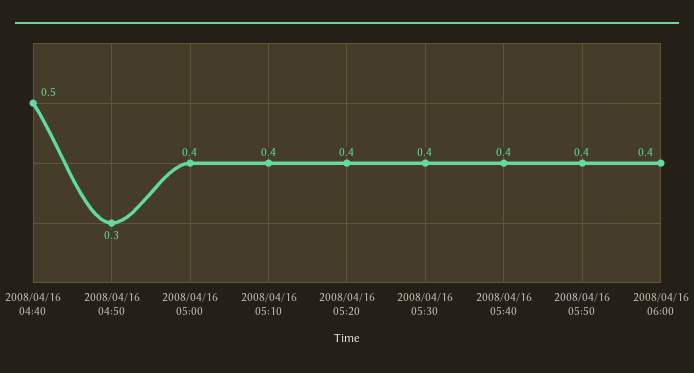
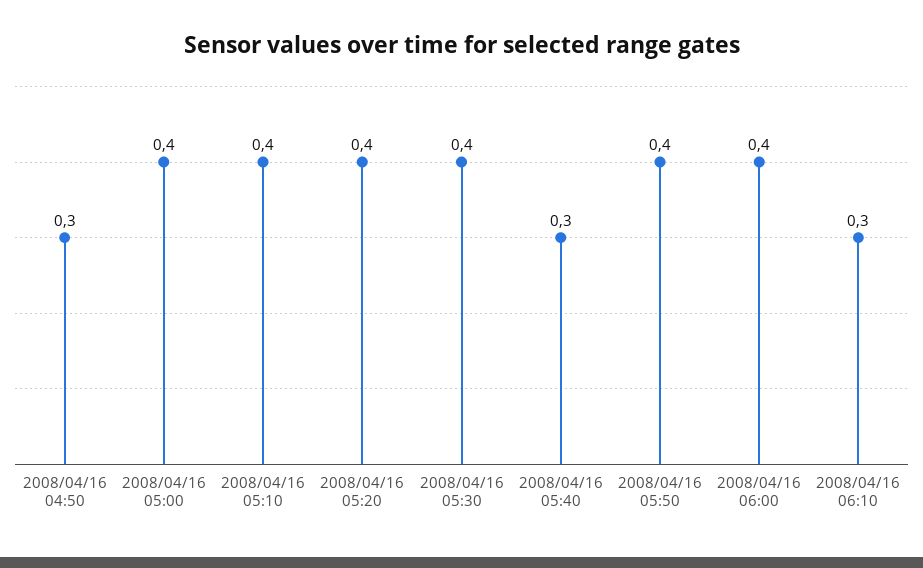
2008/04/16 04:40: 0.5 -> none
2008/04/16 05:40: 0.4 -> 0.3
2008/04/16 06:10: none -> 0.3

